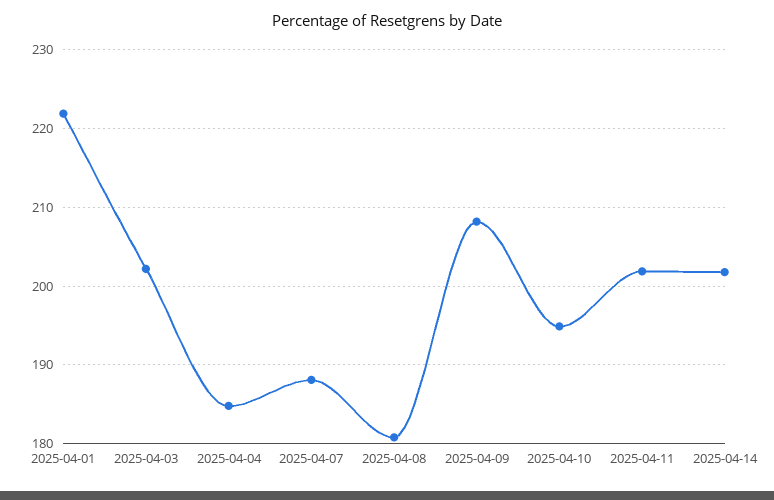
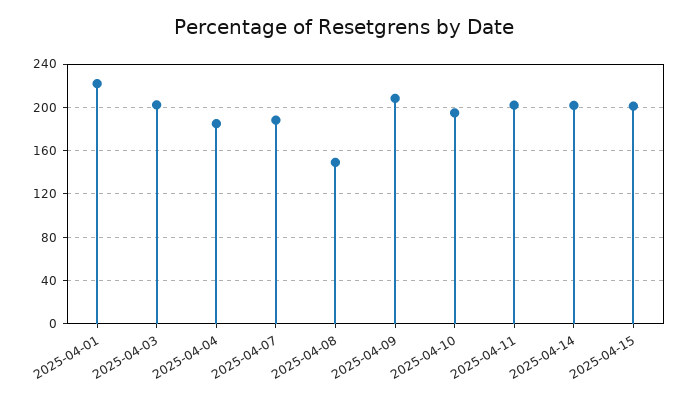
2025-04-08: 181 -> 150
2025-04-15: none -> 200

